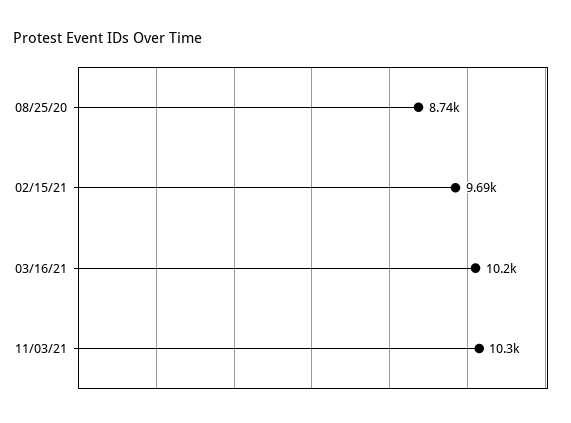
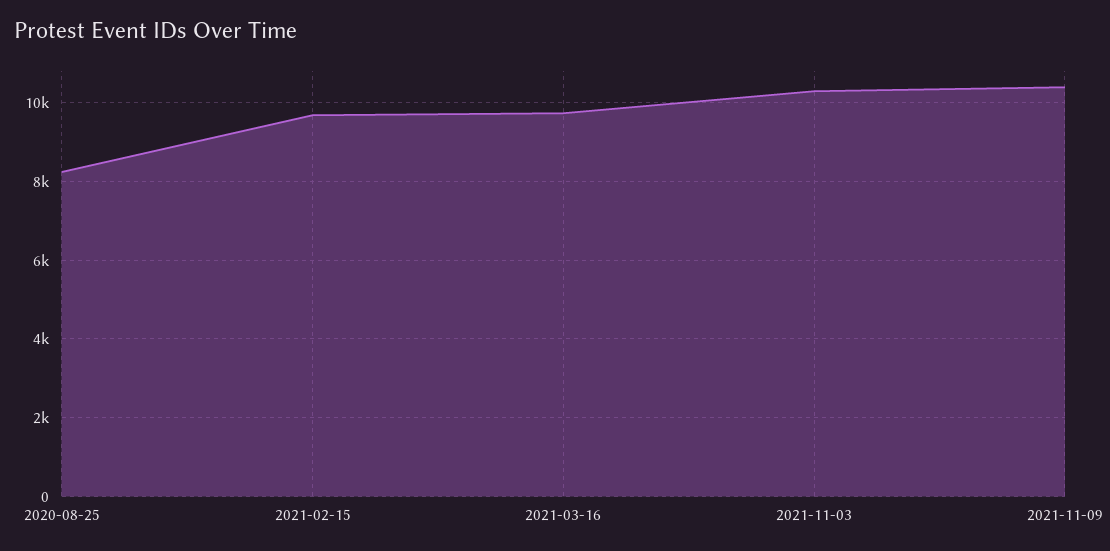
08/25/20: 8740 -> 8200
03/16/21: 10200 -> 9800
2021-11-09: none -> 10400

